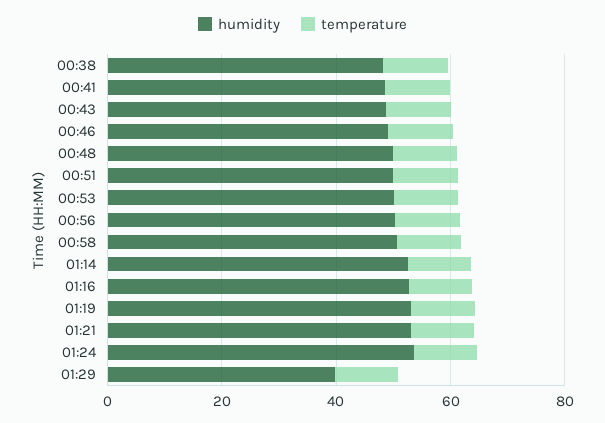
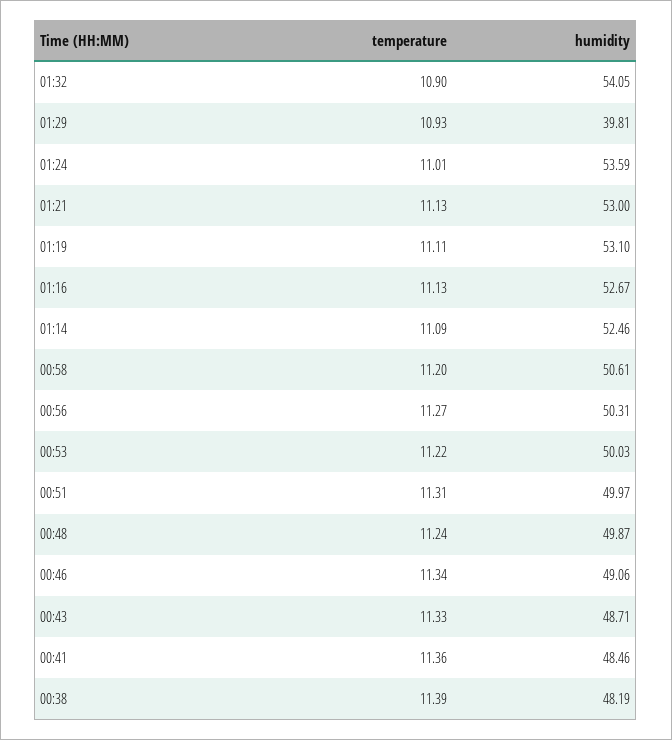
temperature, 01:32: none -> 10.9
humidity, 01:32: none -> 54.05

